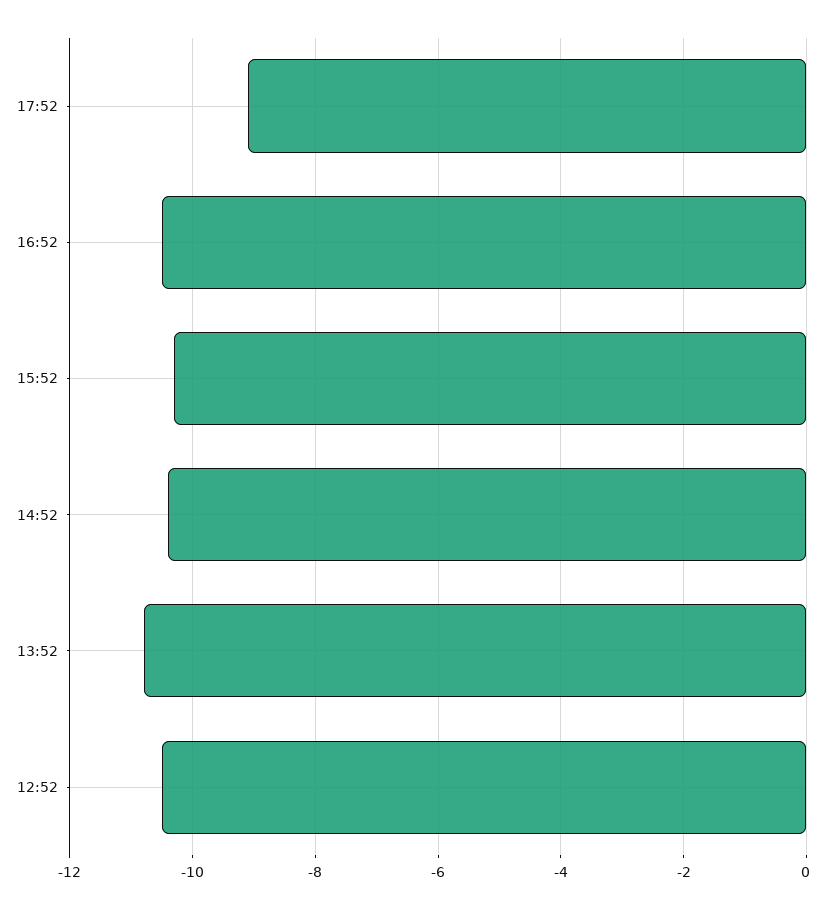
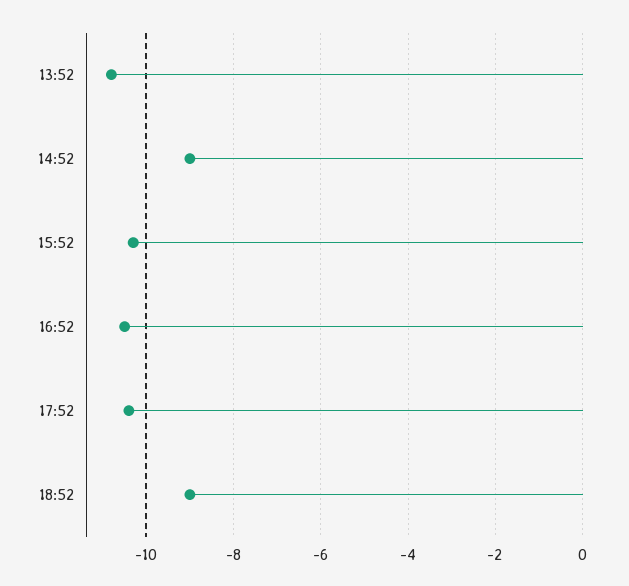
17:52: -9 -> -10.5
14:52: -10.5 -> -9
12:52: -10.5 -> none
18:52: none -> -9

